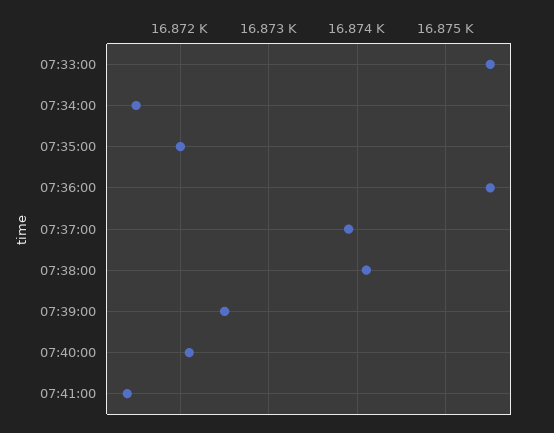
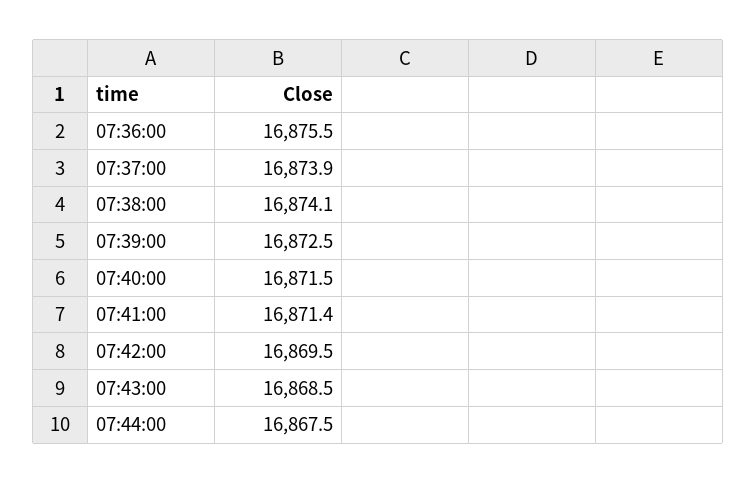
07:33:00: 16875.5 -> none
07:34:00: 16871.5 -> none
07:35:00: 16872 -> none
07:40:00: 16872.1 -> 16871.5
07:42:00: none -> 16869.5
07:43:00: none -> 16868.5
07:44:00: none -> 16867.5

